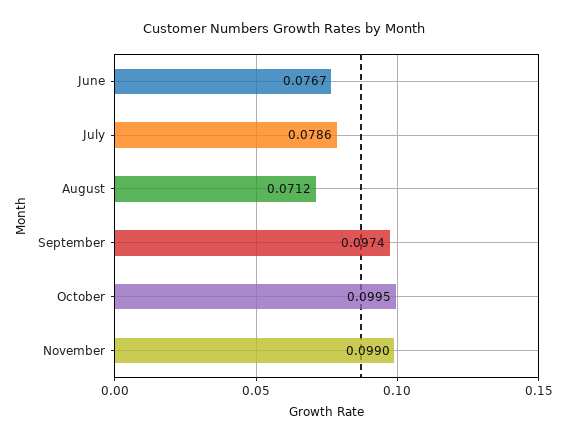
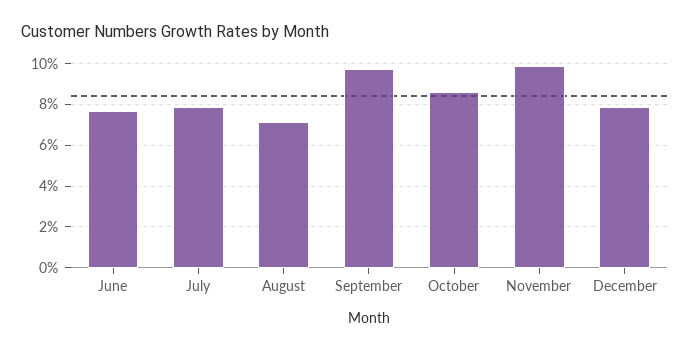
October: 0.0995 -> 0.085
December: none -> 0.08

